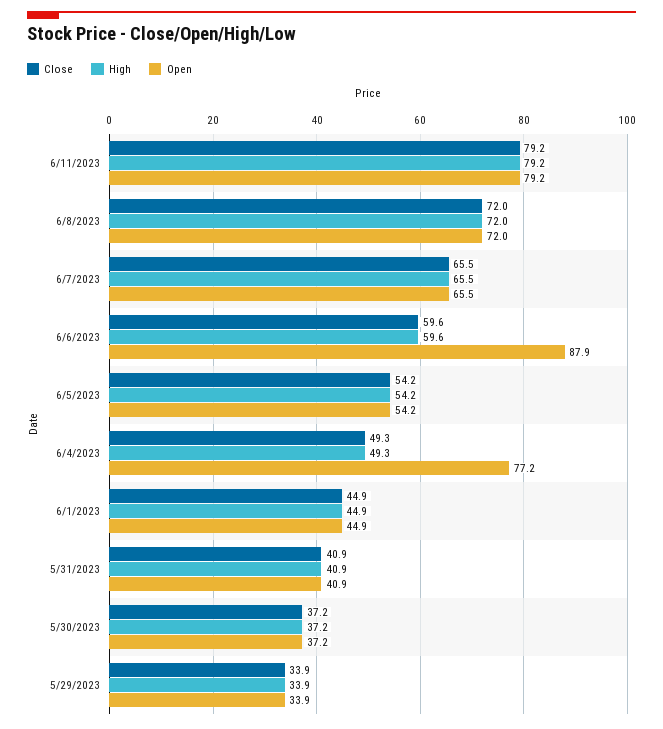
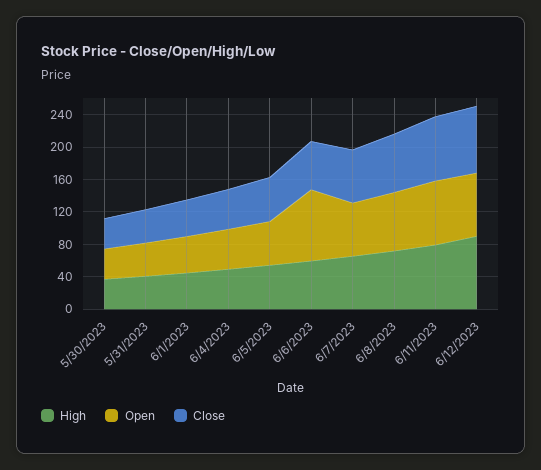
Open, 6/4/2023: 77.2 -> 50
Close, 5/29/2023: 33.9 -> none
High, 5/29/2023: 33.9 -> none
Open, 5/29/2023: 33.9 -> none
High, 6/12/2023: none -> 90
Open, 6/12/2023: none -> 80
Close, 6/12/2023: none -> 80

